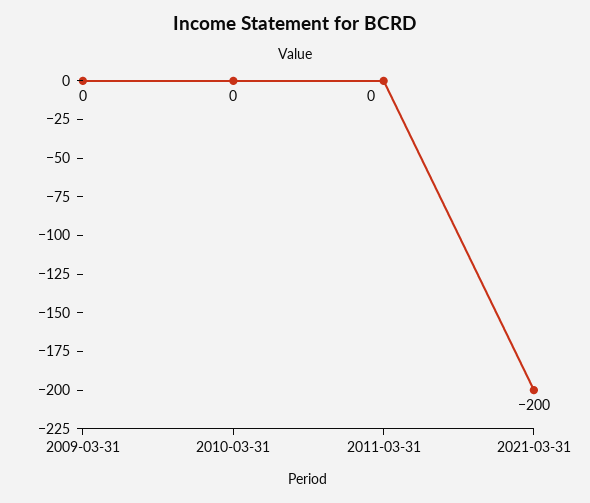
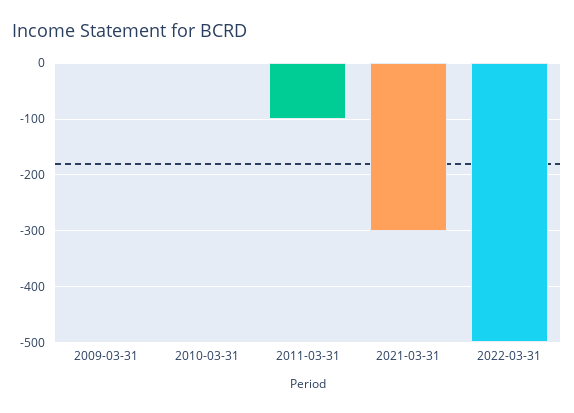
2011-03-31: 0 -> -100
2021-03-31: -200 -> -300
2022-03-31: none -> -500

